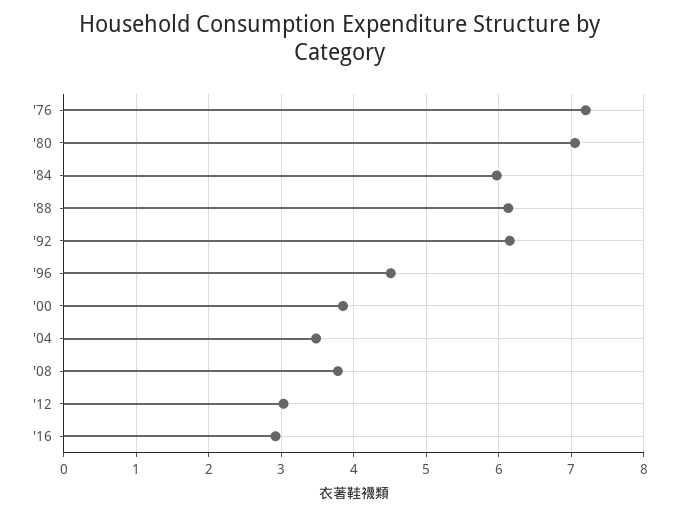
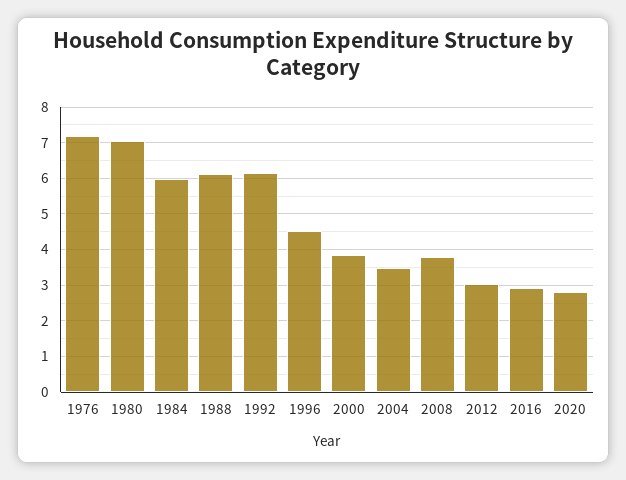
2020: none -> 2.8

